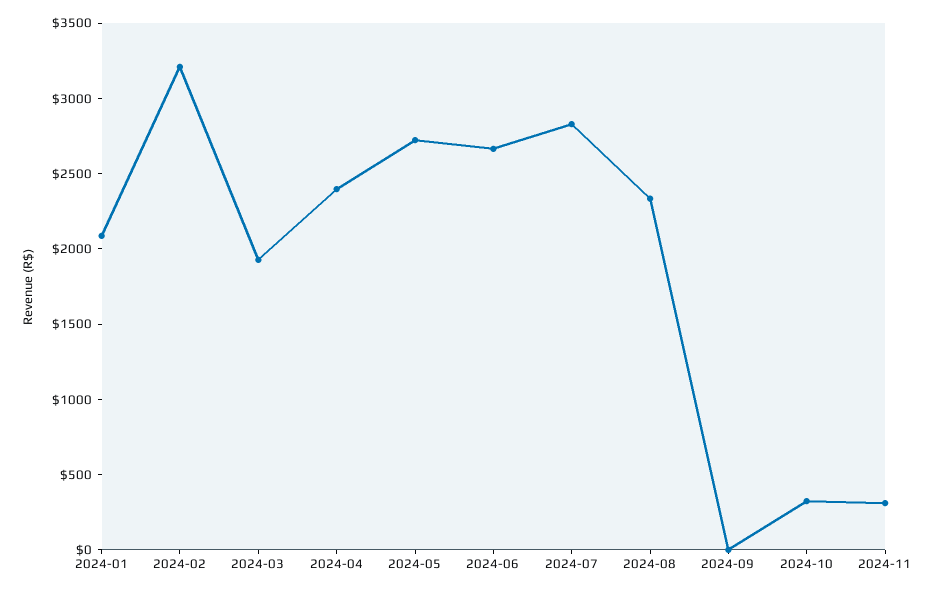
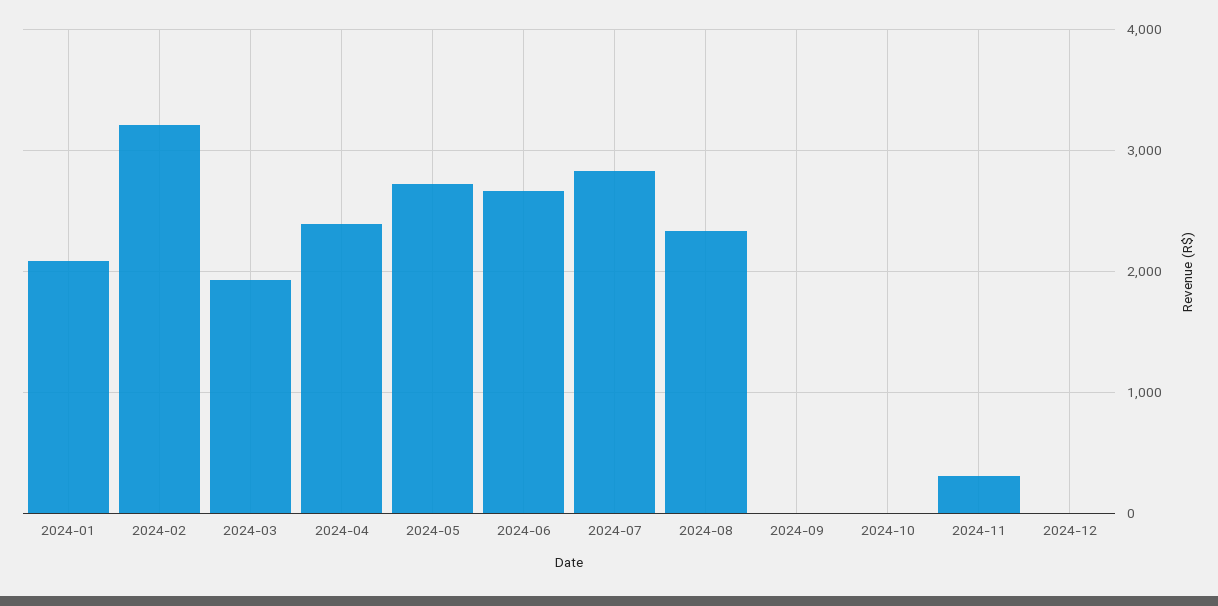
2024-10: 300 -> 0
2024-12: none -> 0

